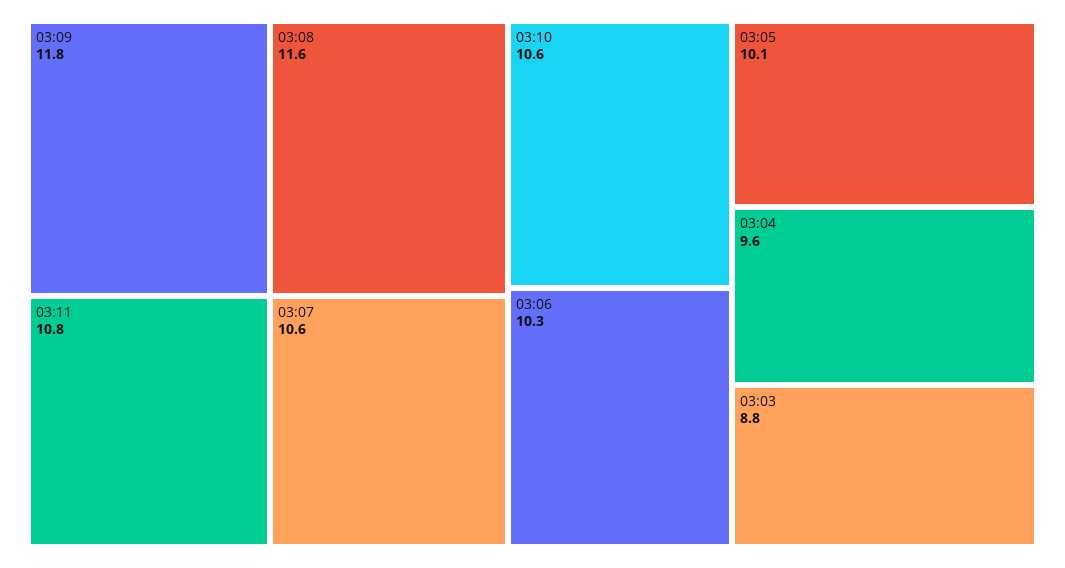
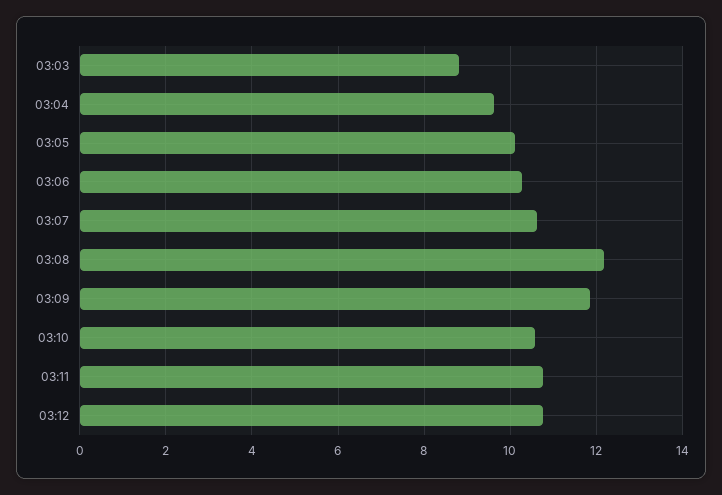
03:08: 11.6 -> 12.2
03:12: none -> 10.8

